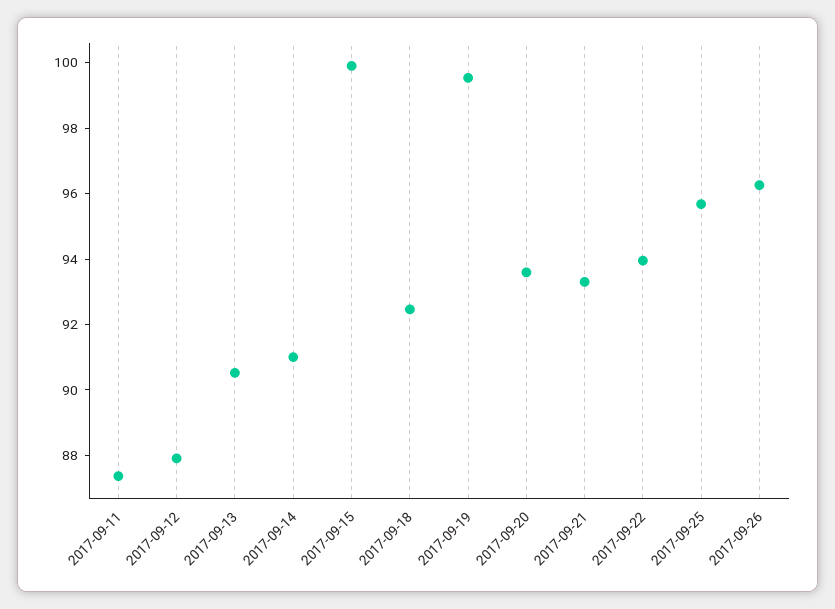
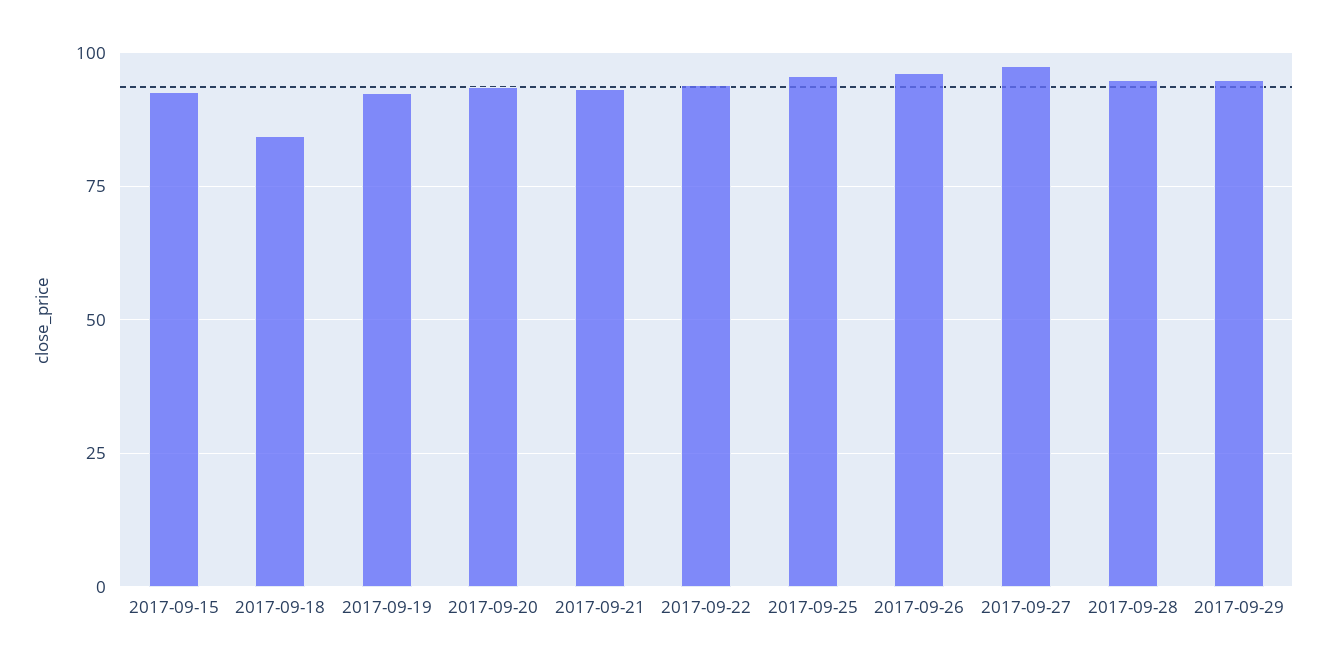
2017-09-11: 87.5 -> none
2017-09-12: 88 -> none
2017-09-13: 90.5 -> none
2017-09-14: 91 -> none
2017-09-15: 100 -> 92.5
2017-09-18: 92.5 -> 85
2017-09-19: 99.5 -> 92.5
2017-09-27: none -> 97.5
2017-09-28: none -> 95
2017-09-29: none -> 95

